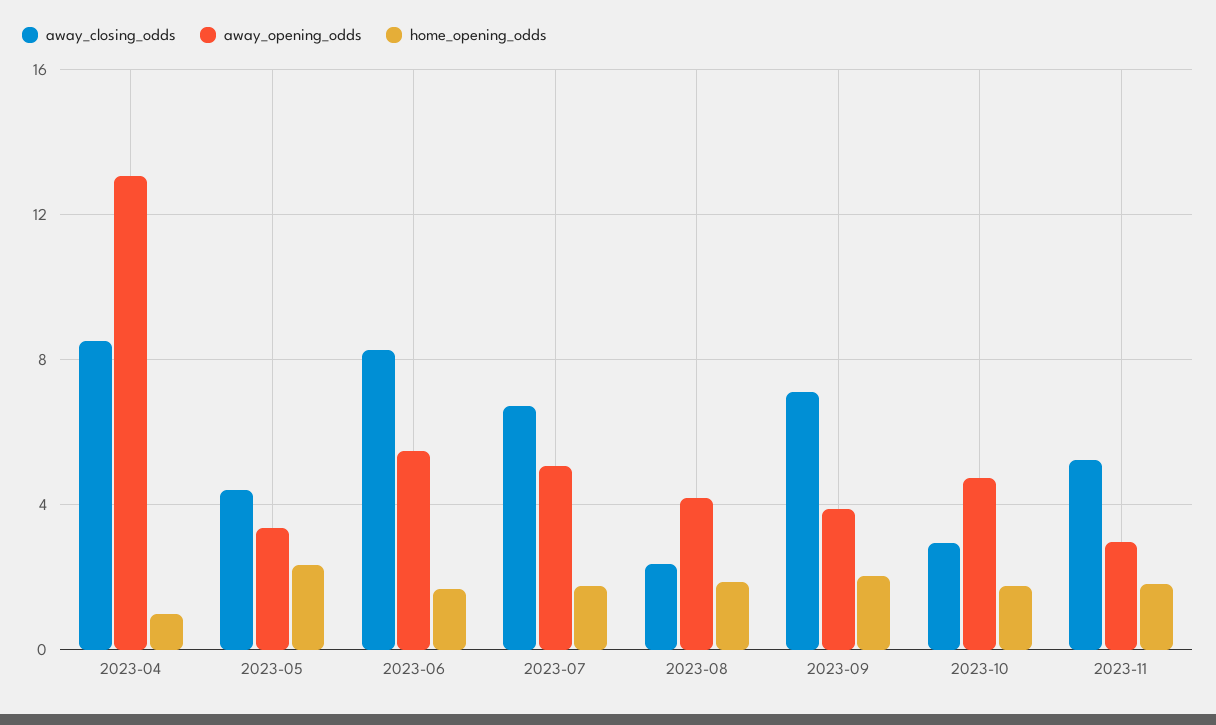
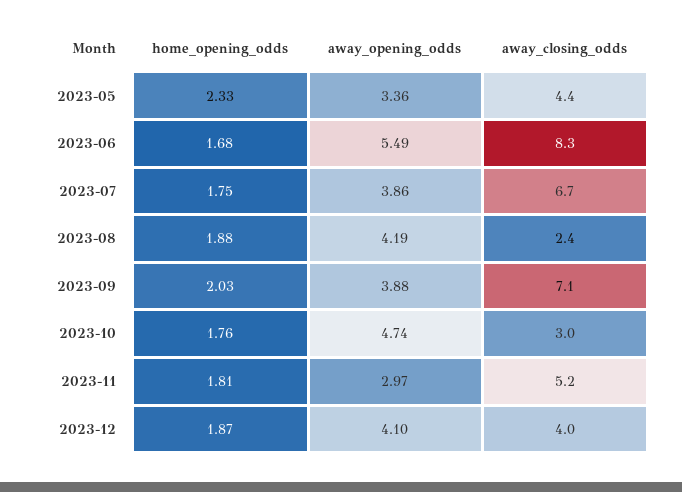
away_closing_odds, 2023-04: 8.5 -> none
away_opening_odds, 2023-04: 13 -> none
home_opening_odds, 2023-04: 1 -> none
away_opening_odds, 2023-07: 5 -> 3.86
home_opening_odds, 2023-12: none -> 1.87
away_opening_odds, 2023-12: none -> 4.1
away_closing_odds, 2023-12: none -> 4

